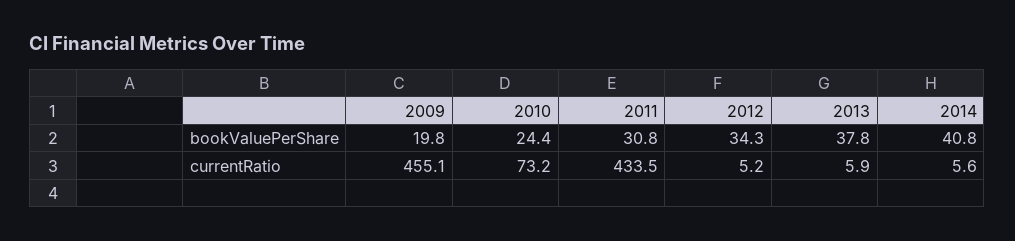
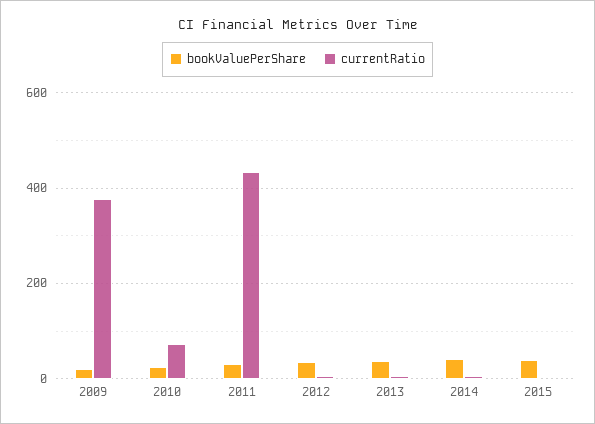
currentRatio, 2009: 455.1 -> 380
bookValuePerShare, 2015: none -> 40
currentRatio, 2015: none -> 0

